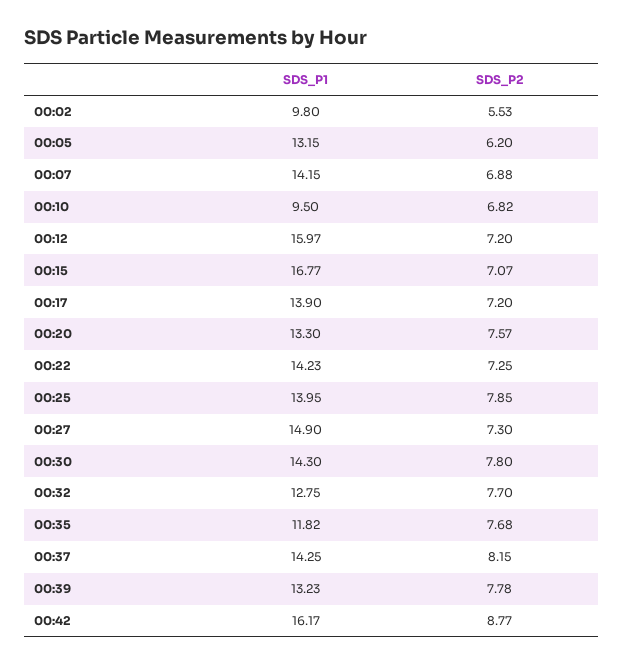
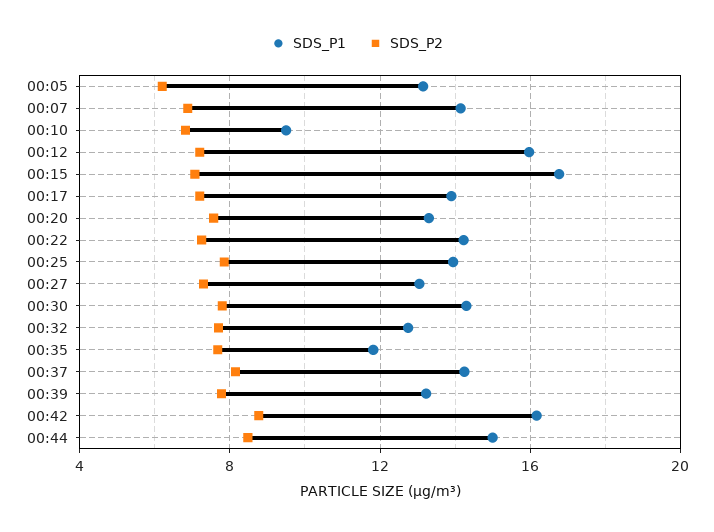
SDS_P1, 00:02: 9.8 -> none
SDS_P2, 00:02: 5.53 -> none
SDS_P1, 00:27: 14.9 -> 13
SDS_P1, 00:44: none -> 15
SDS_P2, 00:44: none -> 8.5

